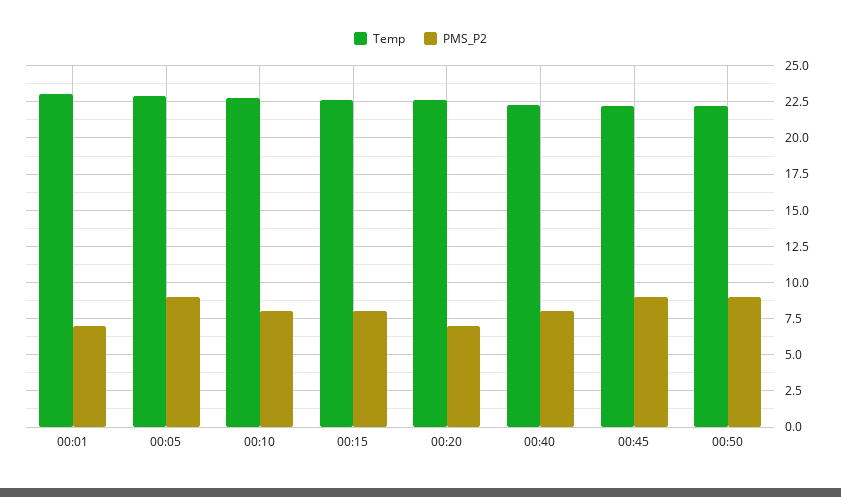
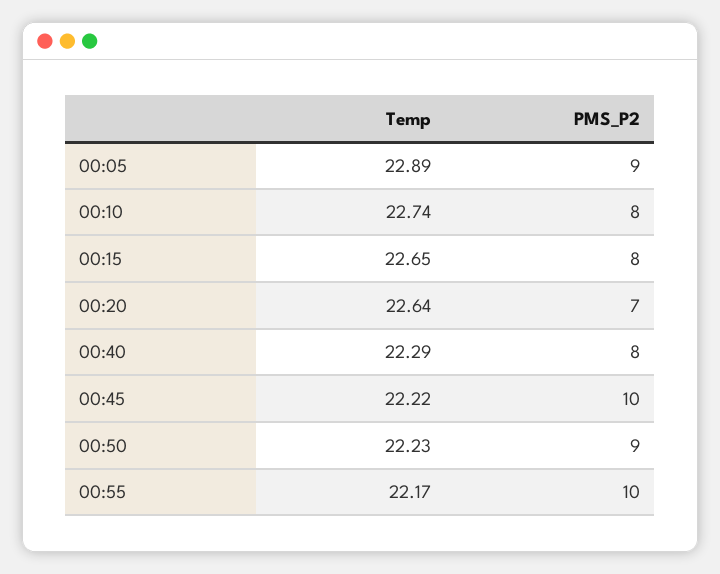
Temp, 00:01: 23 -> none
PMS_P2, 00:01: 7 -> none
PMS_P2, 00:45: 9 -> 10
Temp, 00:55: none -> 22.17
PMS_P2, 00:55: none -> 10

